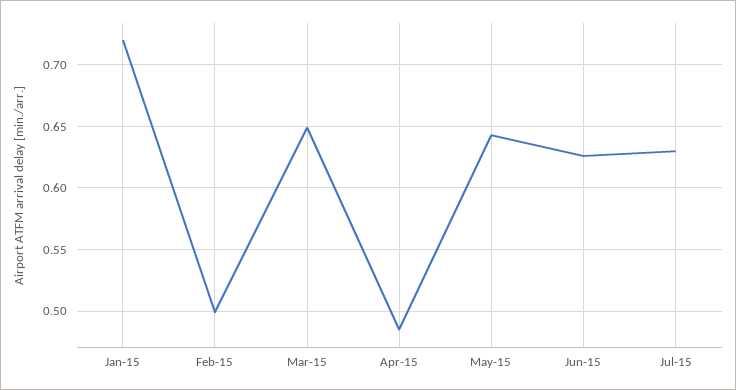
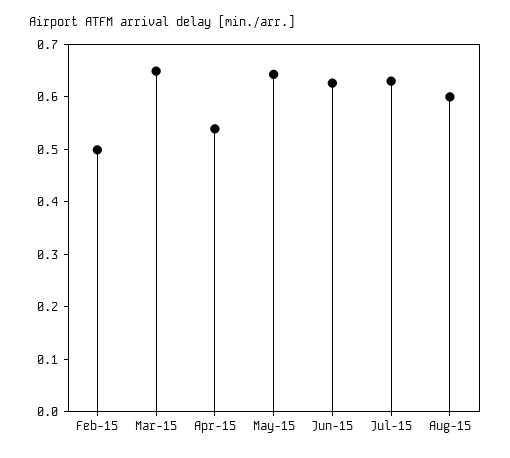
Jan-15: 0.72 -> none
Apr-15: 0.485 -> 0.54
Aug-15: none -> 0.6

